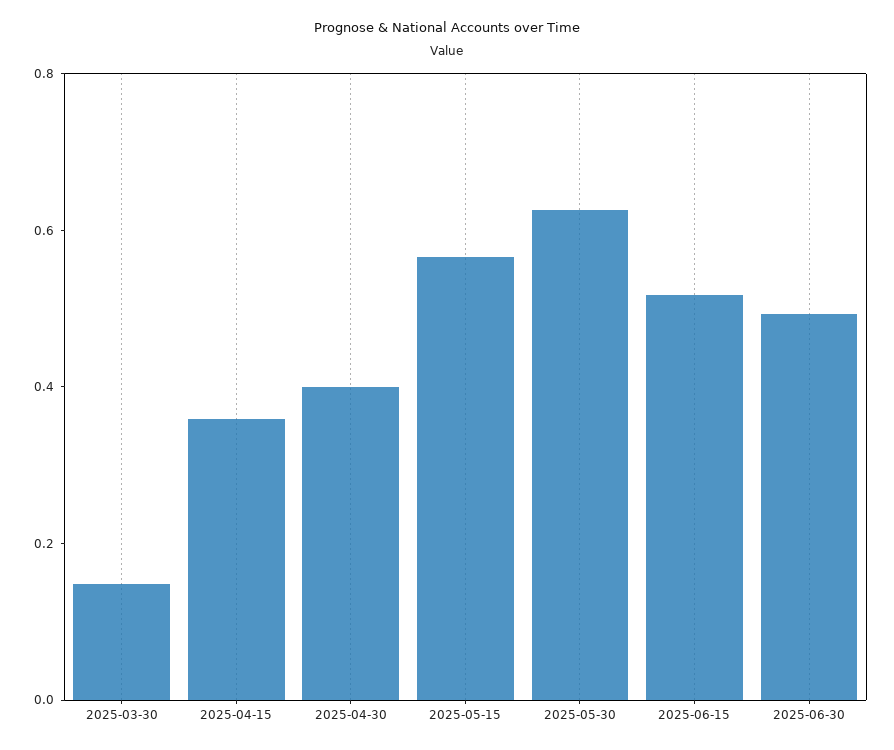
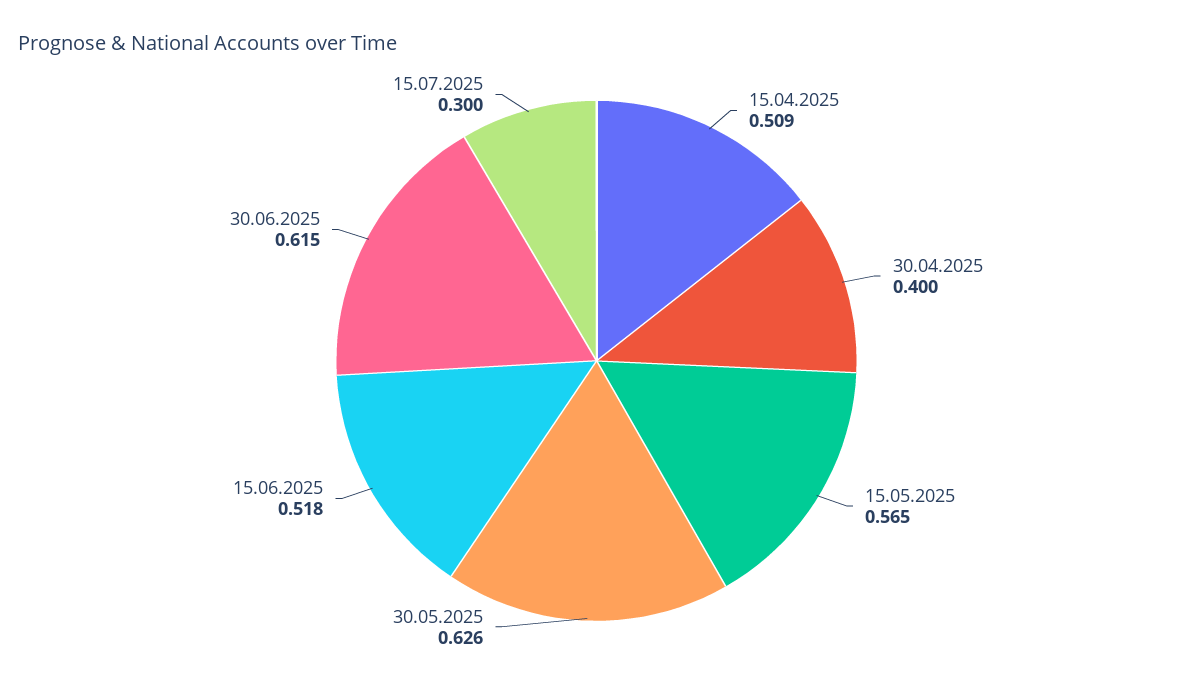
2025-03-30: 0.15 -> none
2025-04-15: 0.35 -> 0.509
2025-06-30: 0.5 -> 0.615
15.07.2025: none -> 0.3

